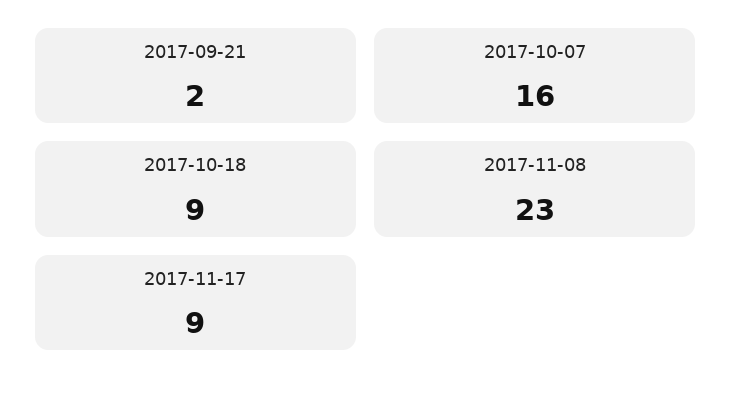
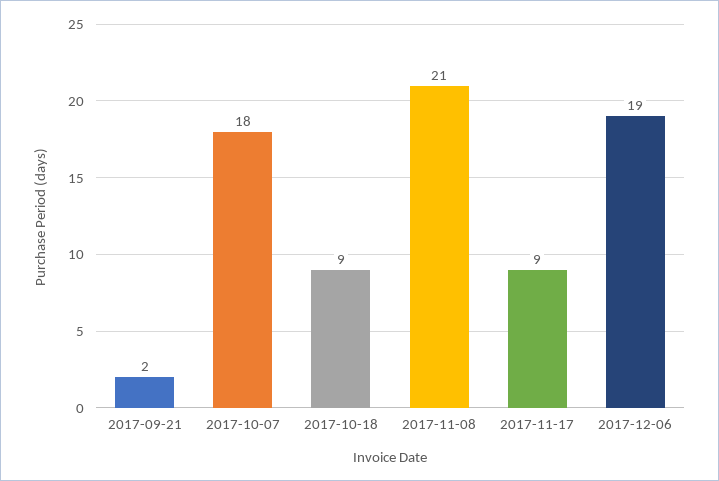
2017-10-07: 16 -> 18
2017-11-08: 23 -> 21
2017-12-06: none -> 19

